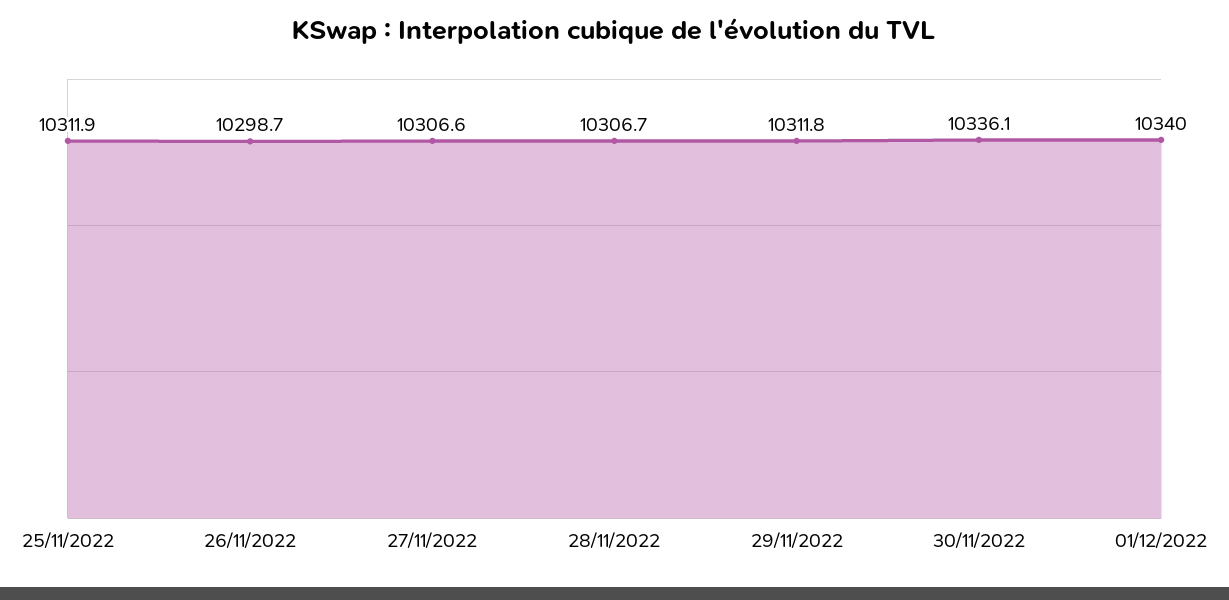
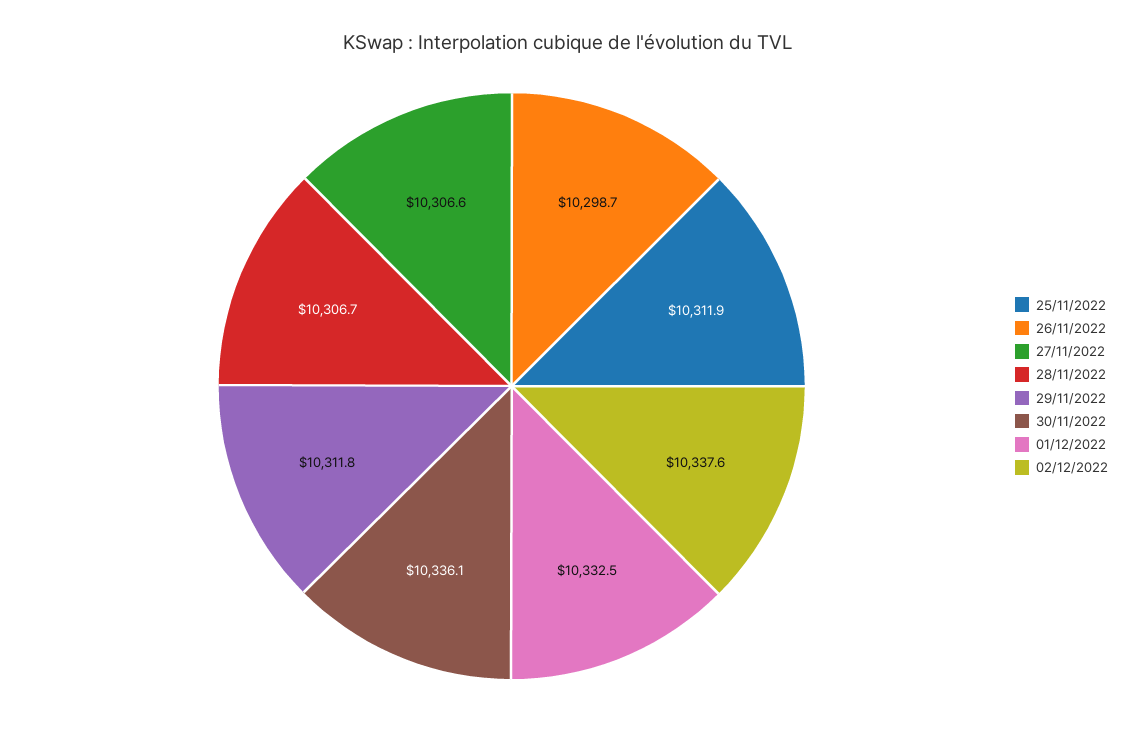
01/12/2022: 10340 -> 10332.5
02/12/2022: none -> 10337.6

